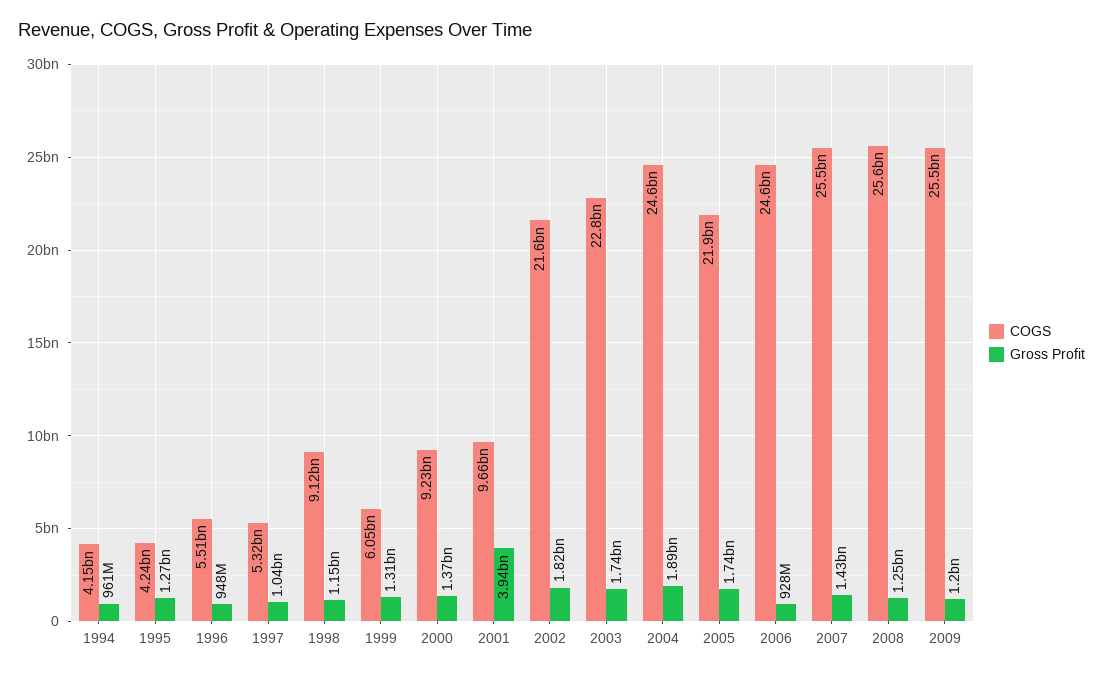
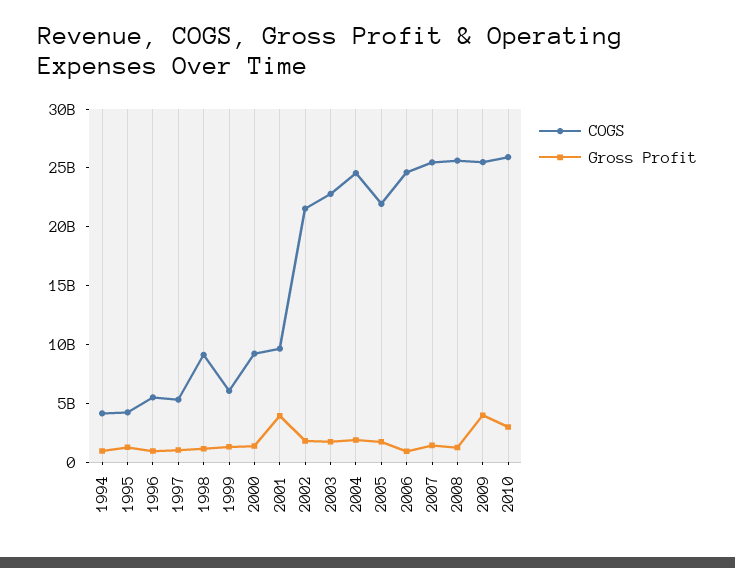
Gross Profit, 2009: 1200000000 -> 4000000000
COGS, 2010: none -> 26000000000
Gross Profit, 2010: none -> 3000000000

